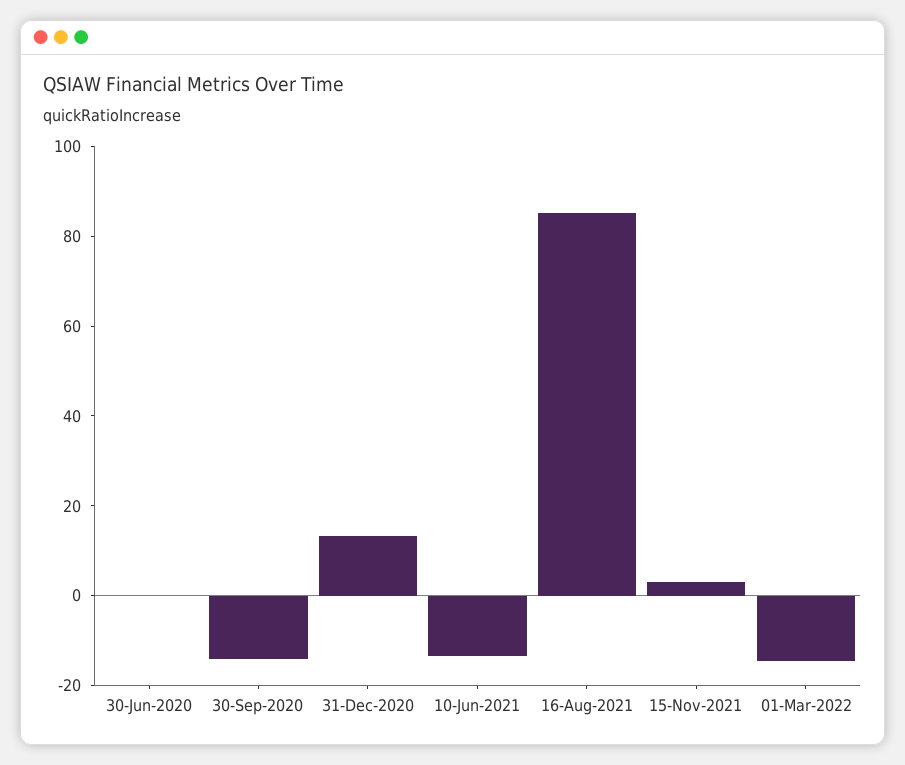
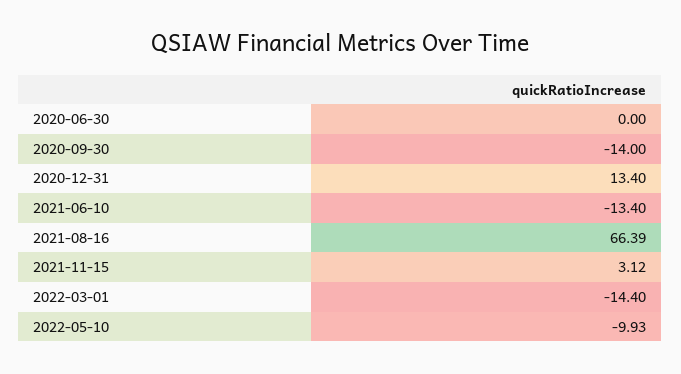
16-Aug-2021: 85 -> 66.39
2022-05-10: none -> -9.93

